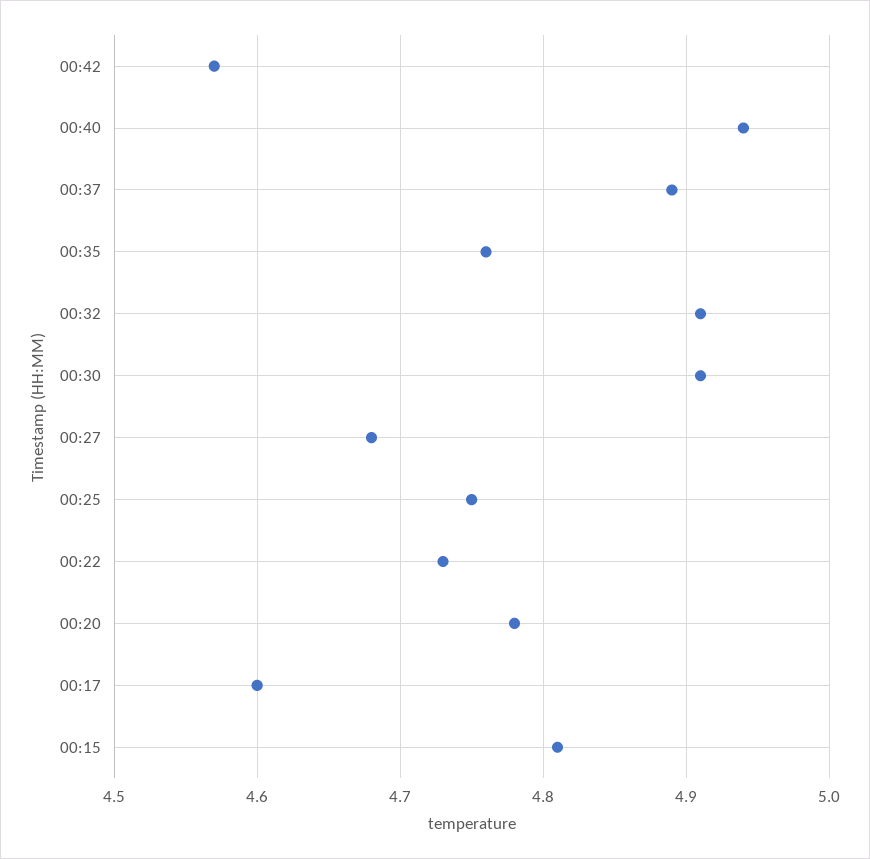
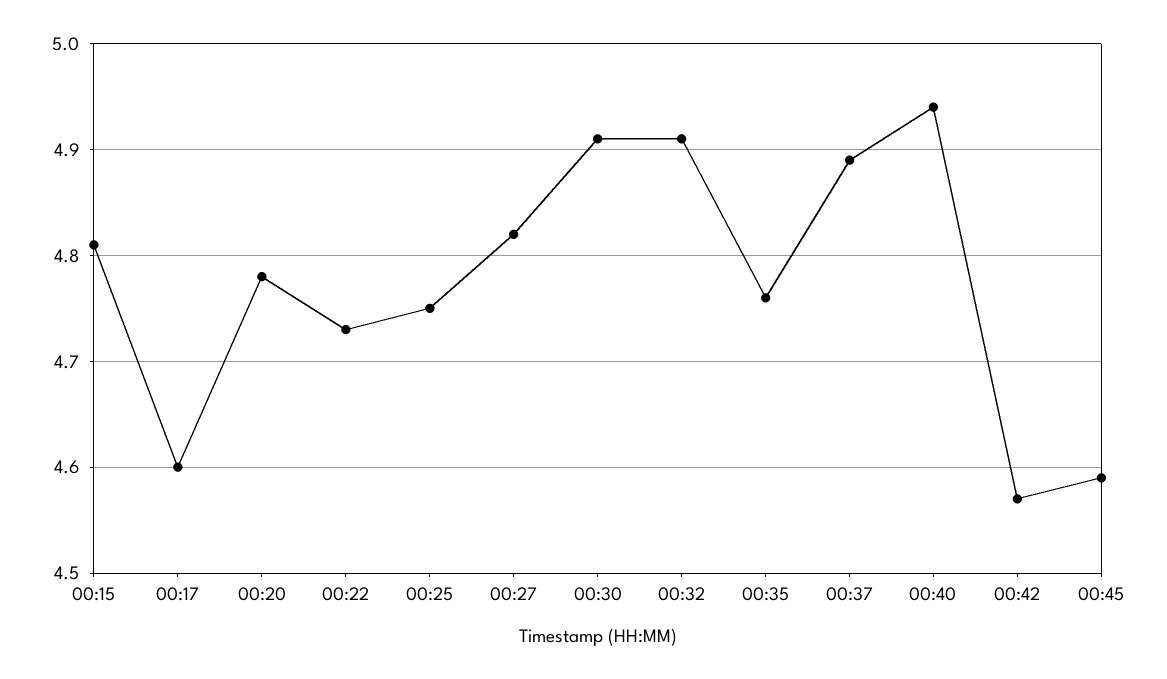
00:27: 4.68 -> 4.82
00:45: none -> 4.59

